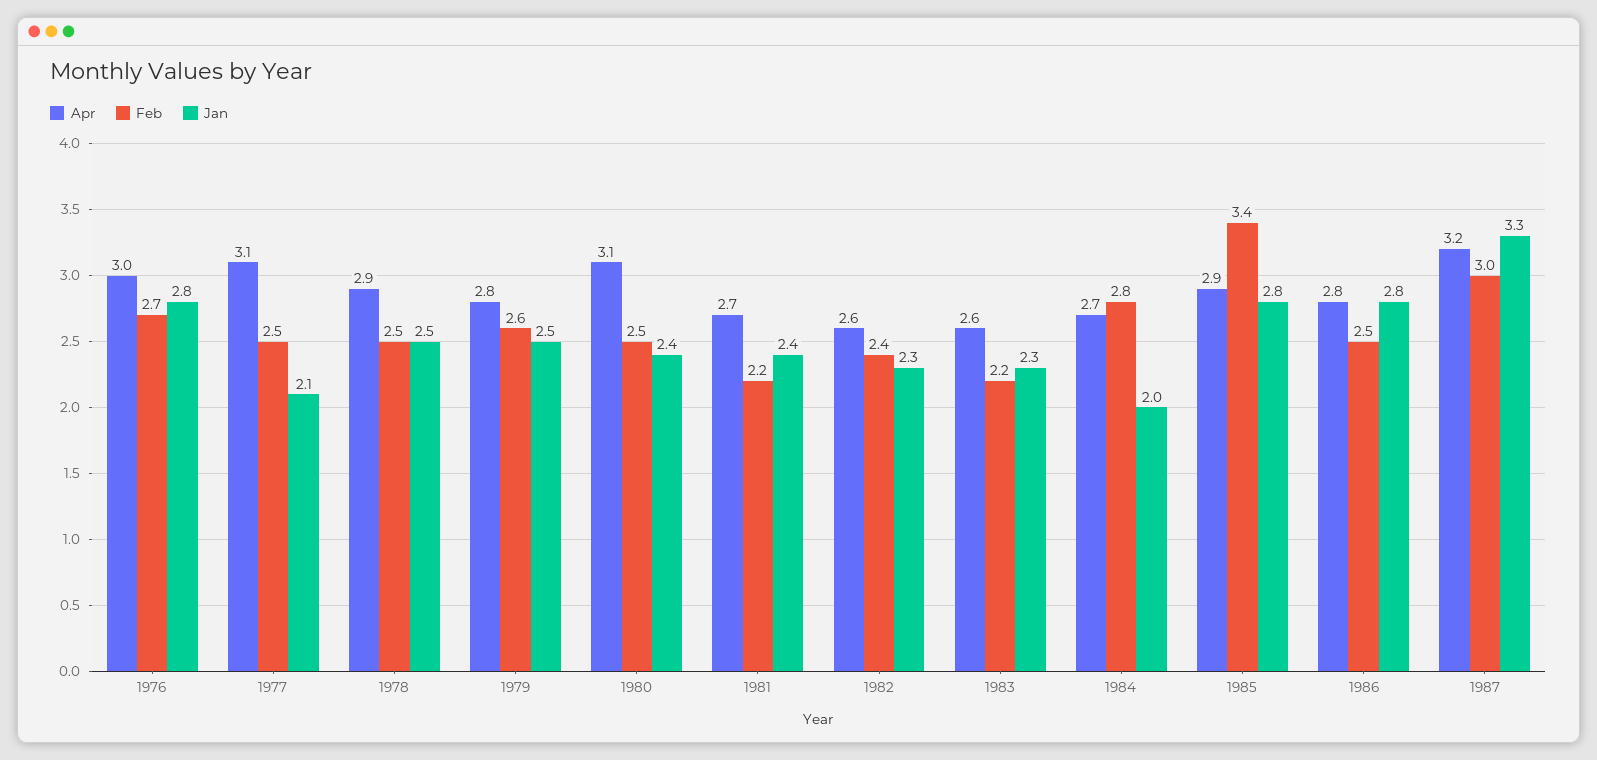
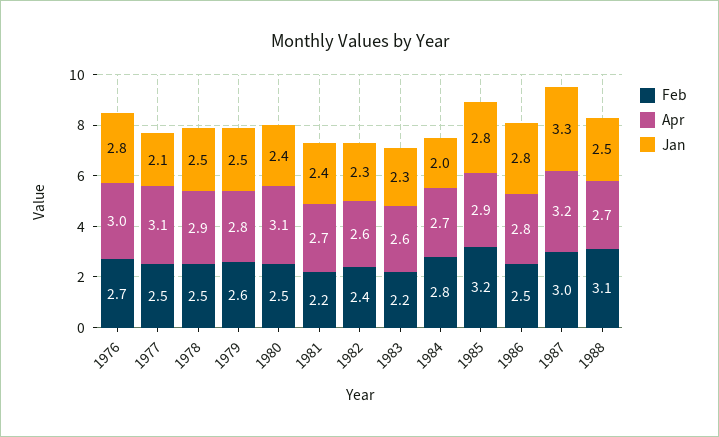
Feb, 1985: 3.4 -> 3.2
Feb, 1988: none -> 3.1
Apr, 1988: none -> 2.7
Jan, 1988: none -> 2.5

